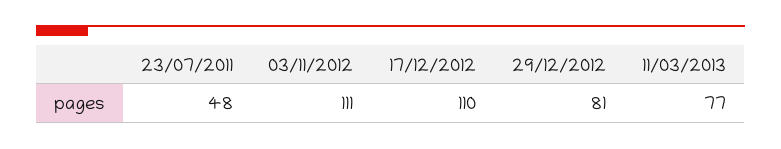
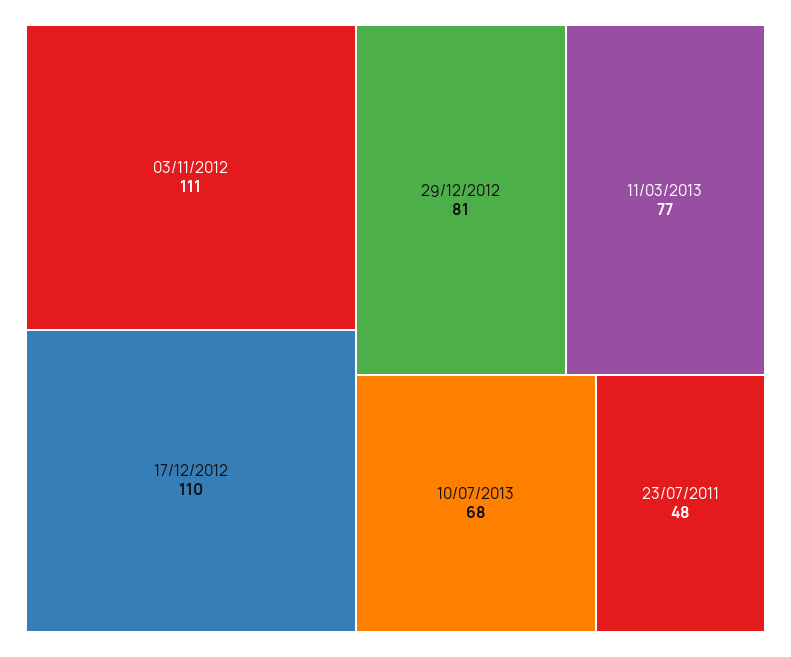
10/07/2013: none -> 68

